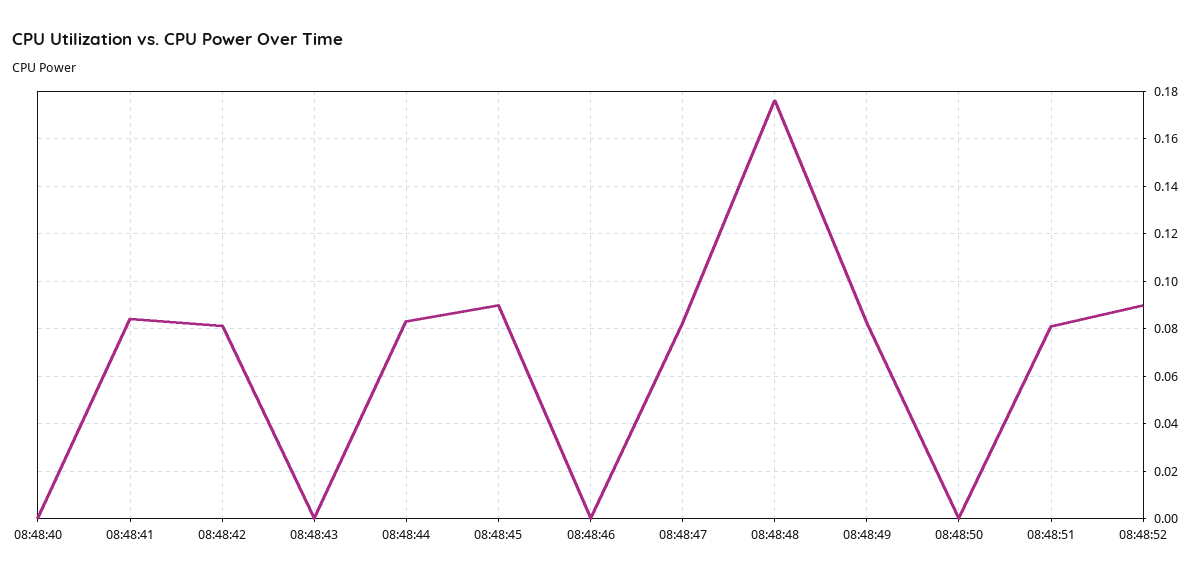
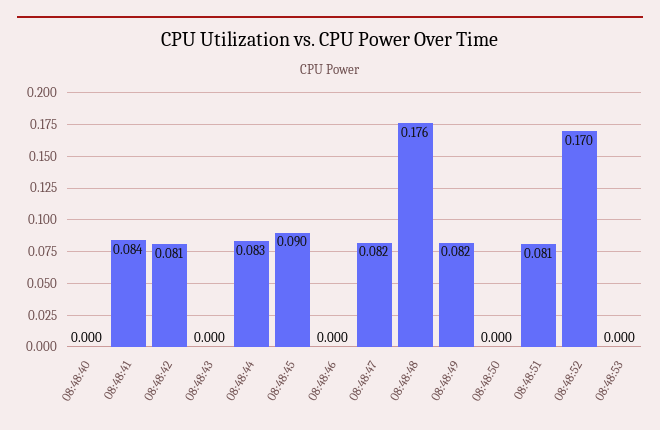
08:48:52: 0.09 -> 0.17
08:48:53: none -> 0

